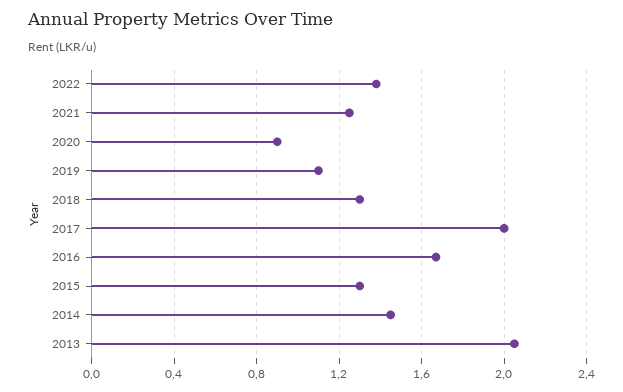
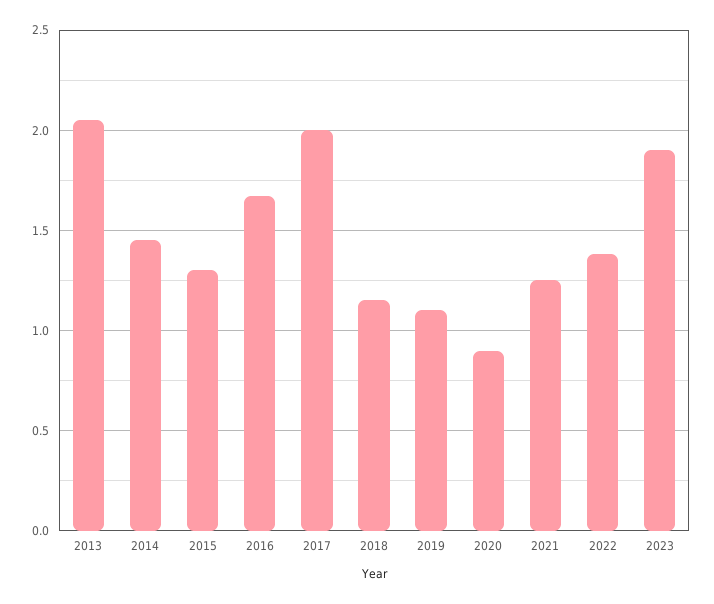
2018: 1.3 -> 1.15
2023: none -> 1.9

